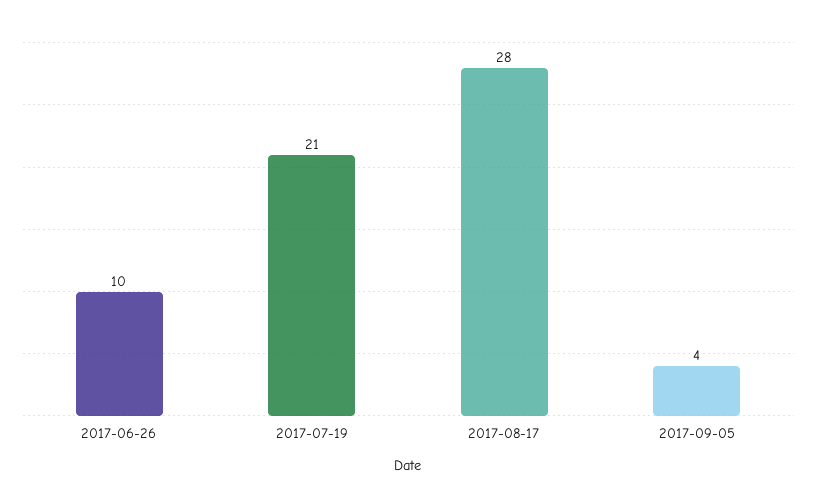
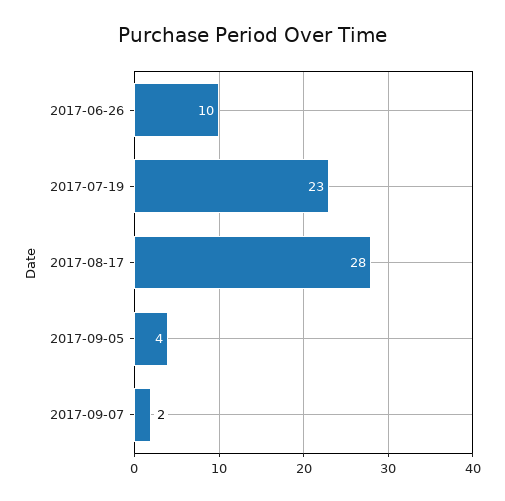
2017-07-19: 21 -> 23
2017-09-07: none -> 2

